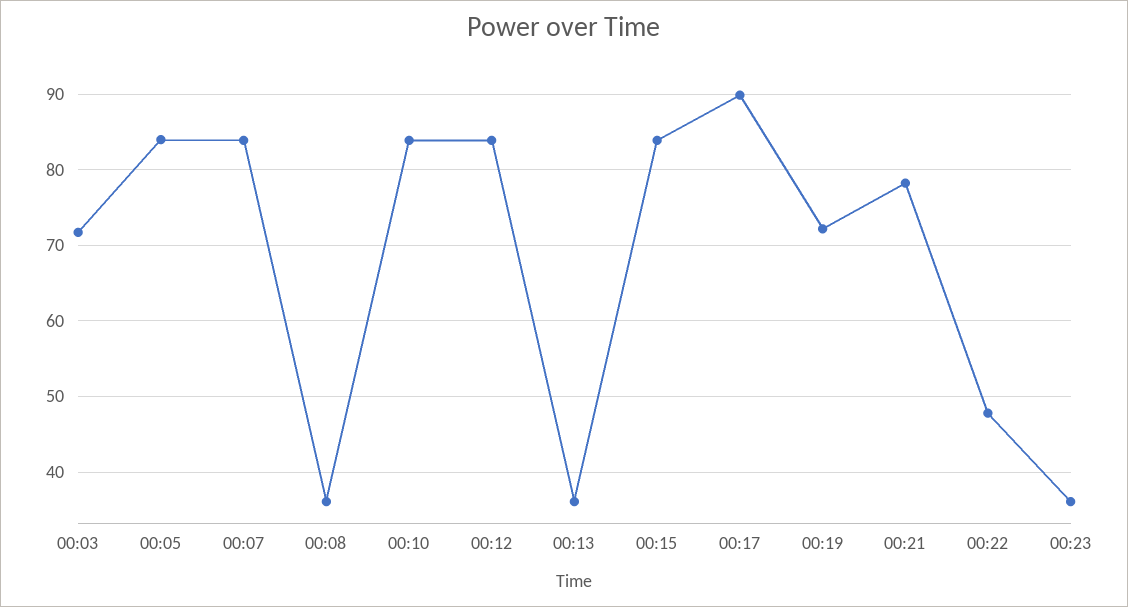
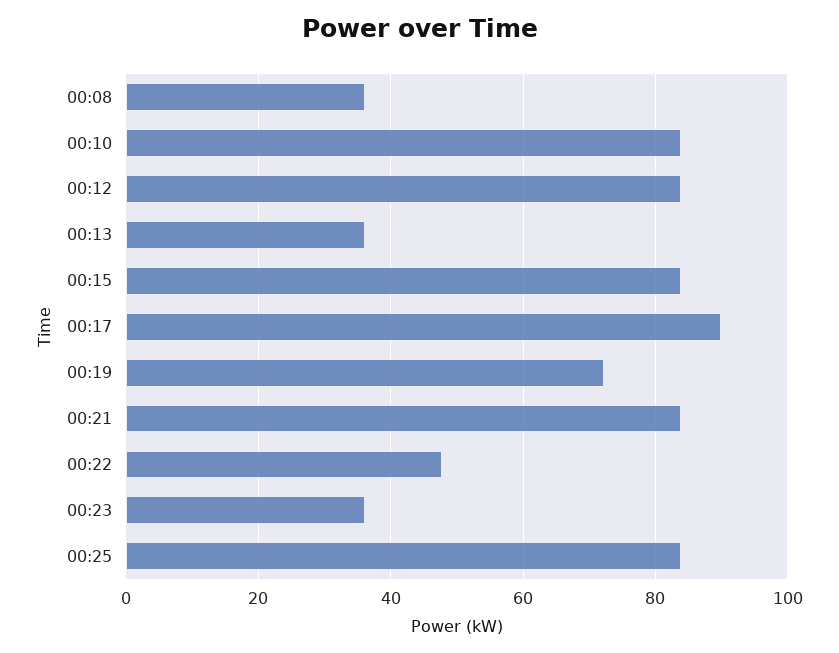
00:03: 72 -> none
00:05: 84 -> none
00:07: 84 -> none
00:21: 78 -> 84
00:25: none -> 84

